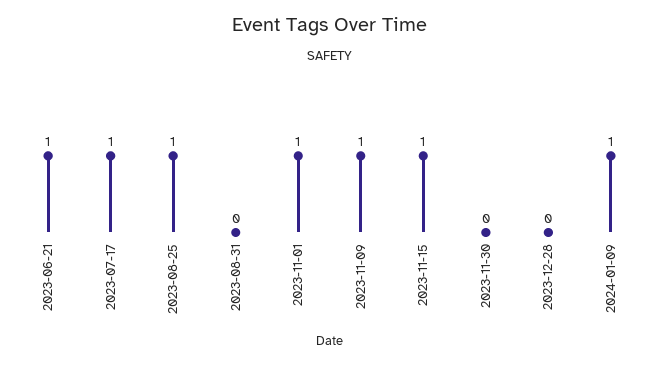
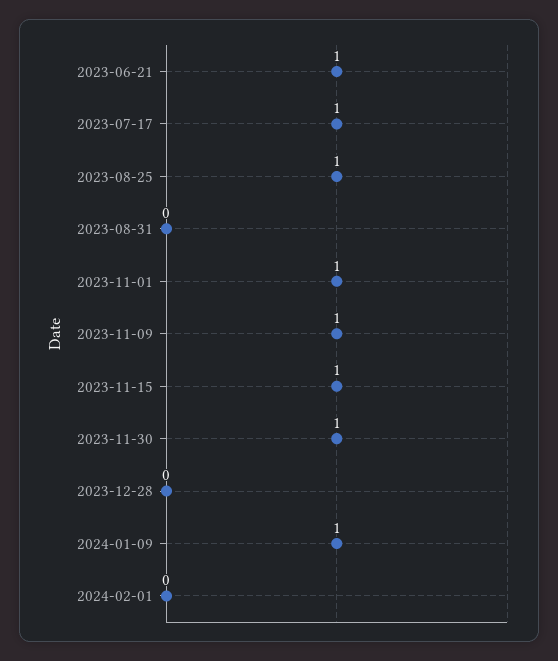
2023-11-30: 0 -> 1
2024-02-01: none -> 0

